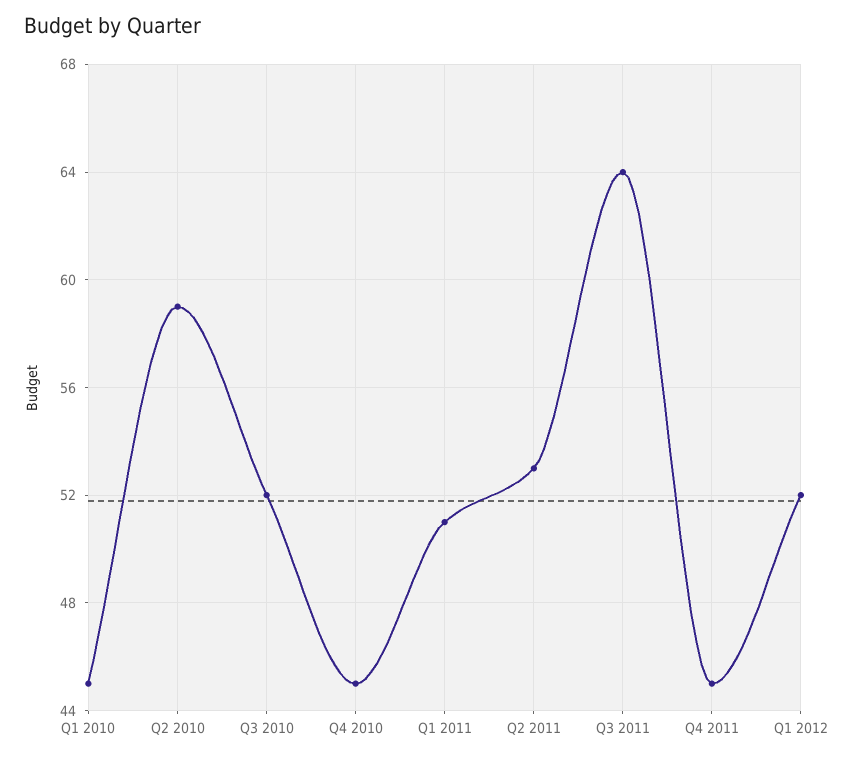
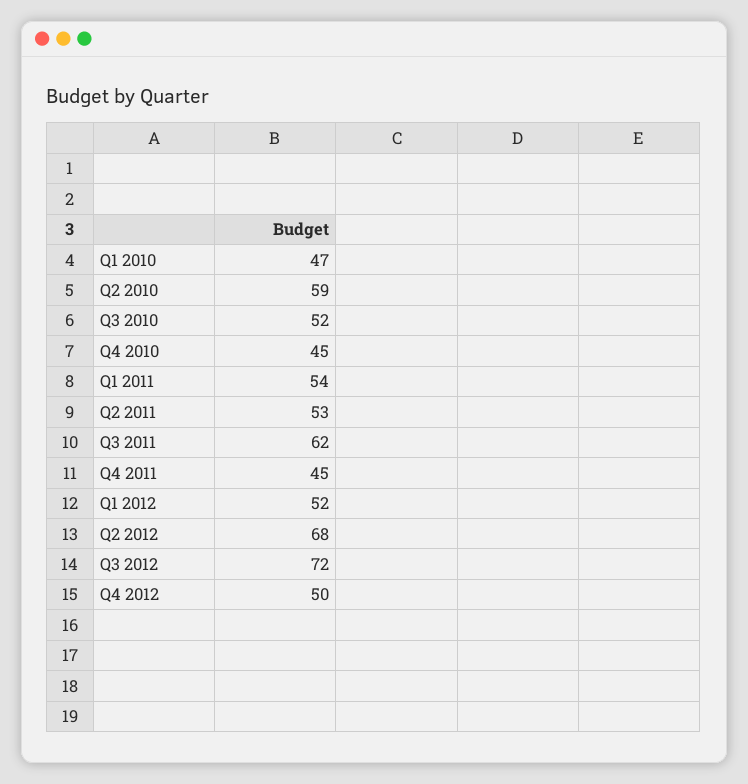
Q1 2010: 45 -> 47
Q1 2011: 51 -> 54
Q3 2011: 64 -> 62
Q2 2012: none -> 68
Q3 2012: none -> 72
Q4 2012: none -> 50

